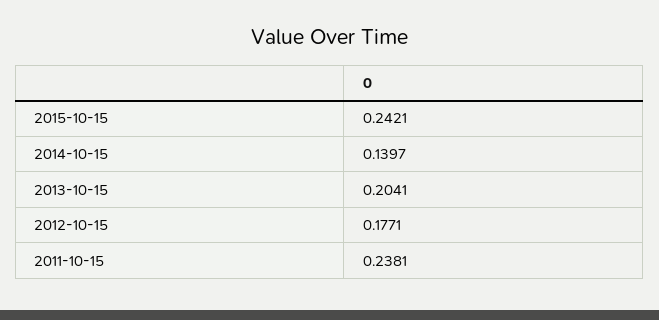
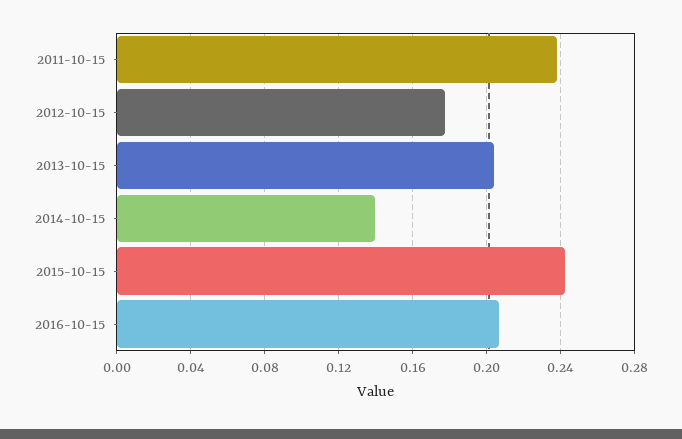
2016-10-15: none -> 0.205

